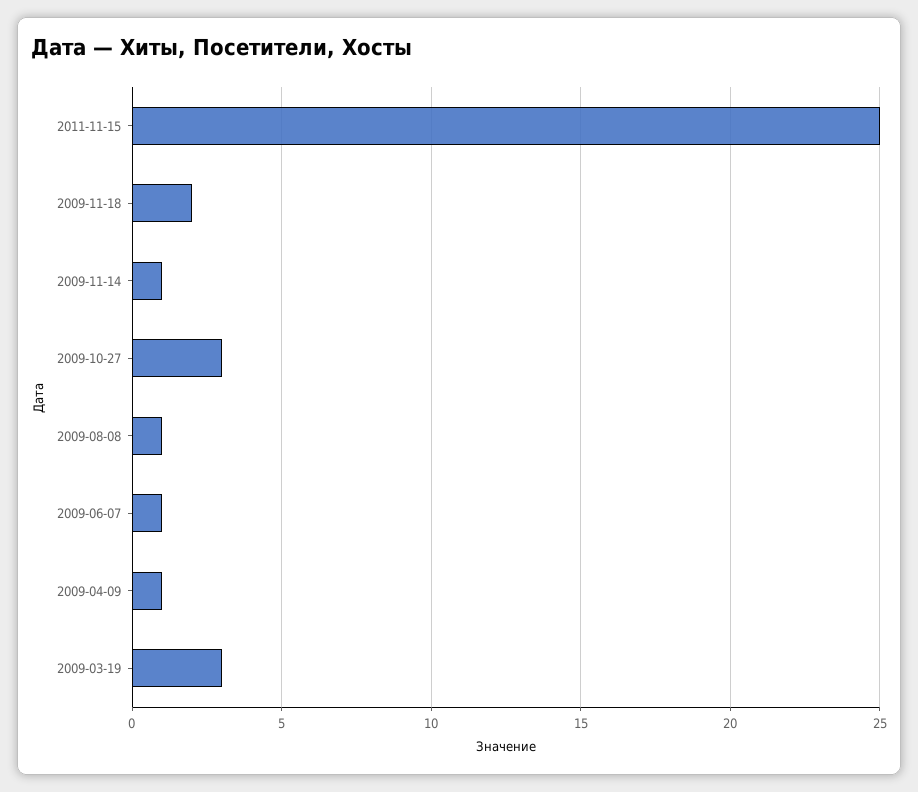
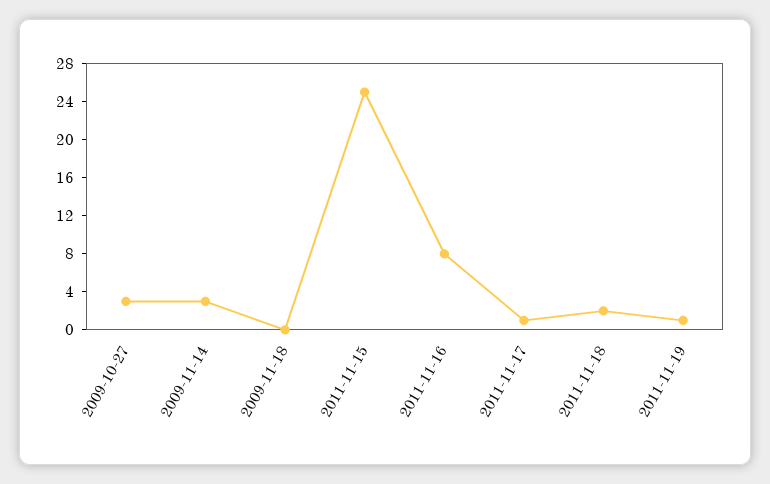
2009-11-18: 2 -> 0
2009-11-14: 1 -> 3
2009-08-08: 1 -> none
2009-06-07: 1 -> none
2009-04-09: 1 -> none
2009-03-19: 3 -> none
2011-11-16: none -> 8
2011-11-17: none -> 1
2011-11-18: none -> 2
2011-11-19: none -> 1

